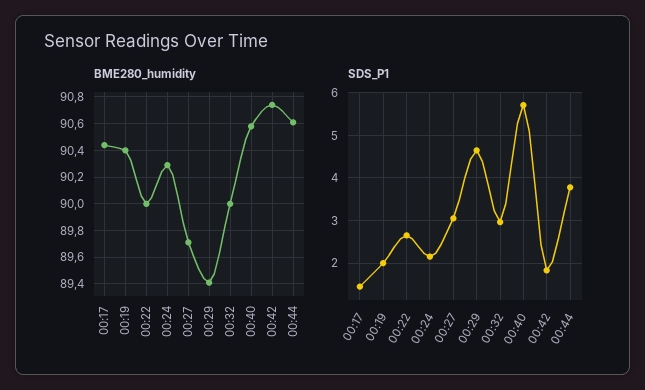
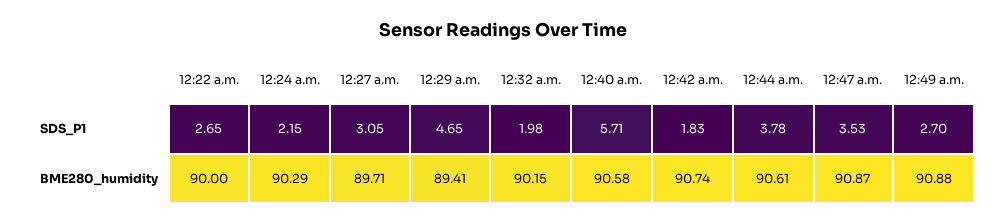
BME280_humidity, 00:17: 90.45 -> none
BME280_humidity, 00:19: 90.4 -> none
BME280_humidity, 00:32: 90 -> 90.15
SDS_P1, 00:17: 1.4 -> none
SDS_P1, 00:19: 2 -> none
SDS_P1, 00:32: 3 -> 1.98
SDS_P1, 12:47 a.m.: none -> 3.53
SDS_P1, 12:49 a.m.: none -> 2.7
BME280_humidity, 12:47 a.m.: none -> 90.87
BME280_humidity, 12:49 a.m.: none -> 90.88

